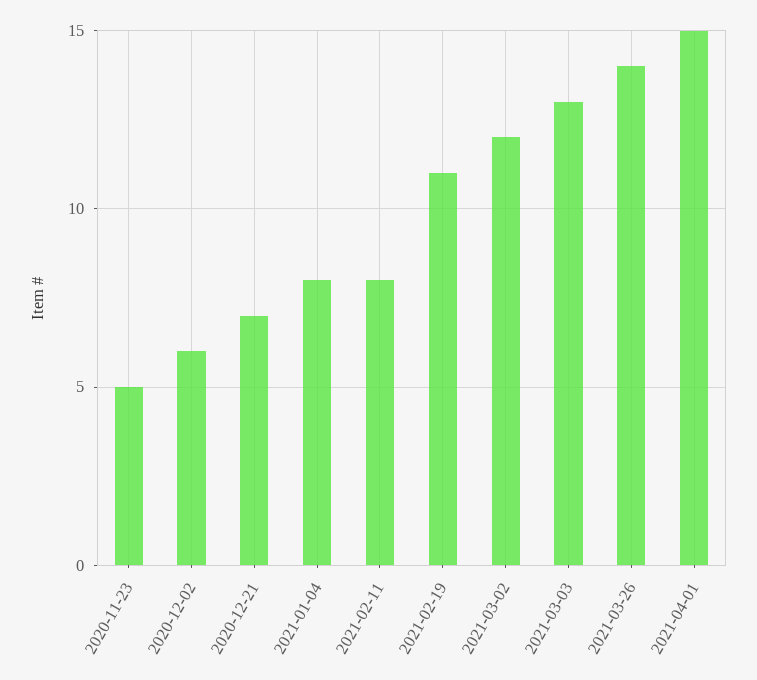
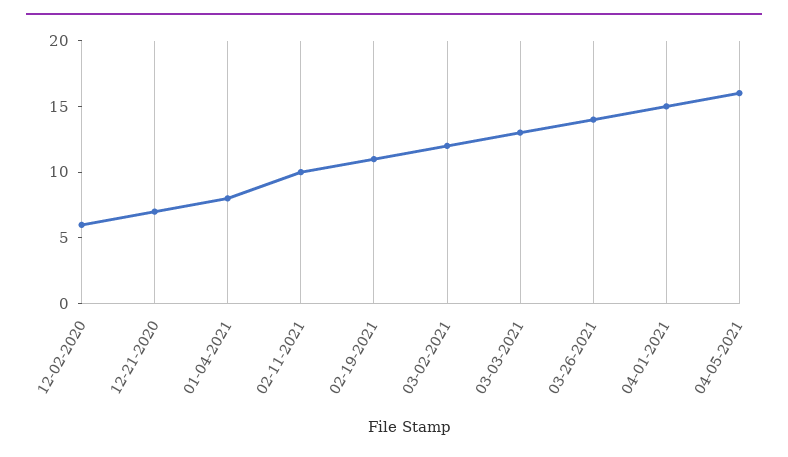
2020-11-23: 5 -> none
2021-02-11: 8 -> 10
04-05-2021: none -> 16

